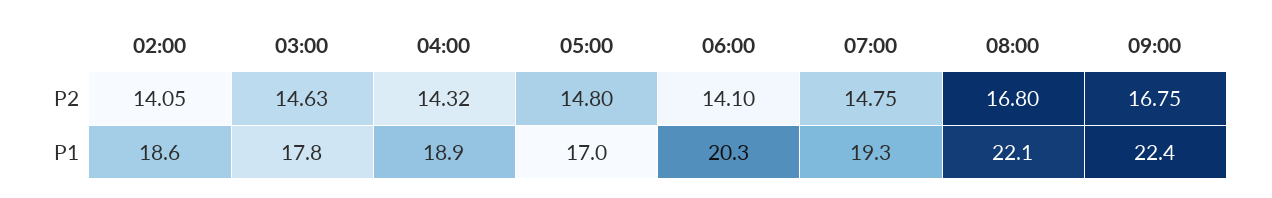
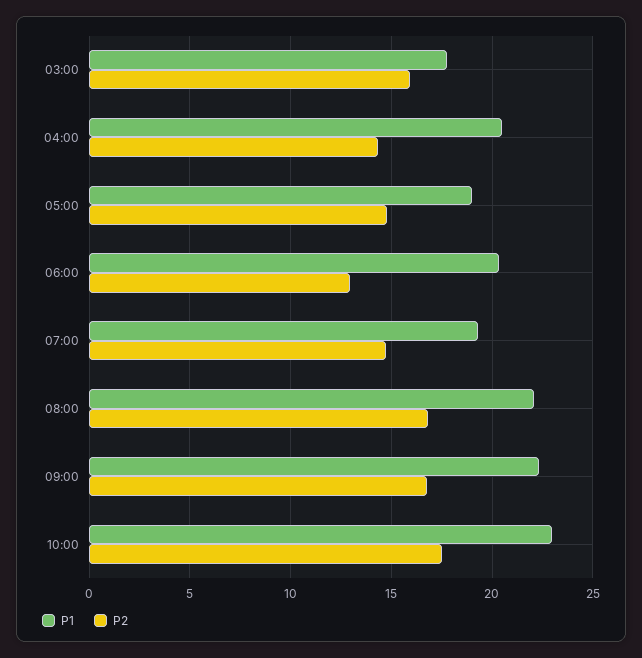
P2, 02:00: 14.05 -> none
P2, 03:00: 14.63 -> 16
P2, 06:00: 14.1 -> 13
P1, 02:00: 18.6 -> none
P1, 04:00: 18.9 -> 20.5
P1, 05:00: 17 -> 19
P1, 10:00: none -> 23
P2, 10:00: none -> 17.5

